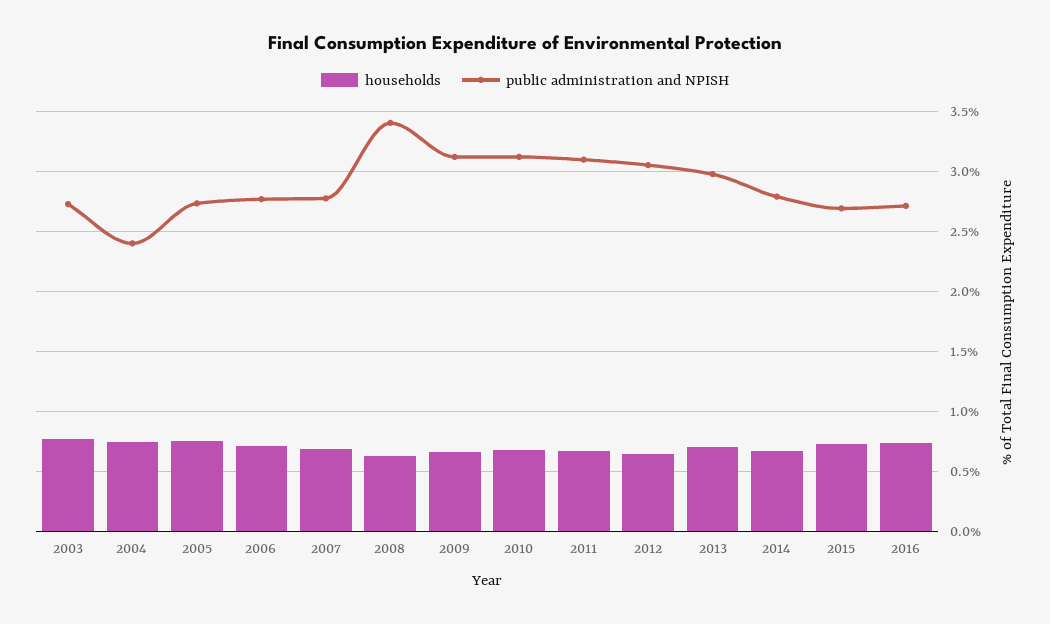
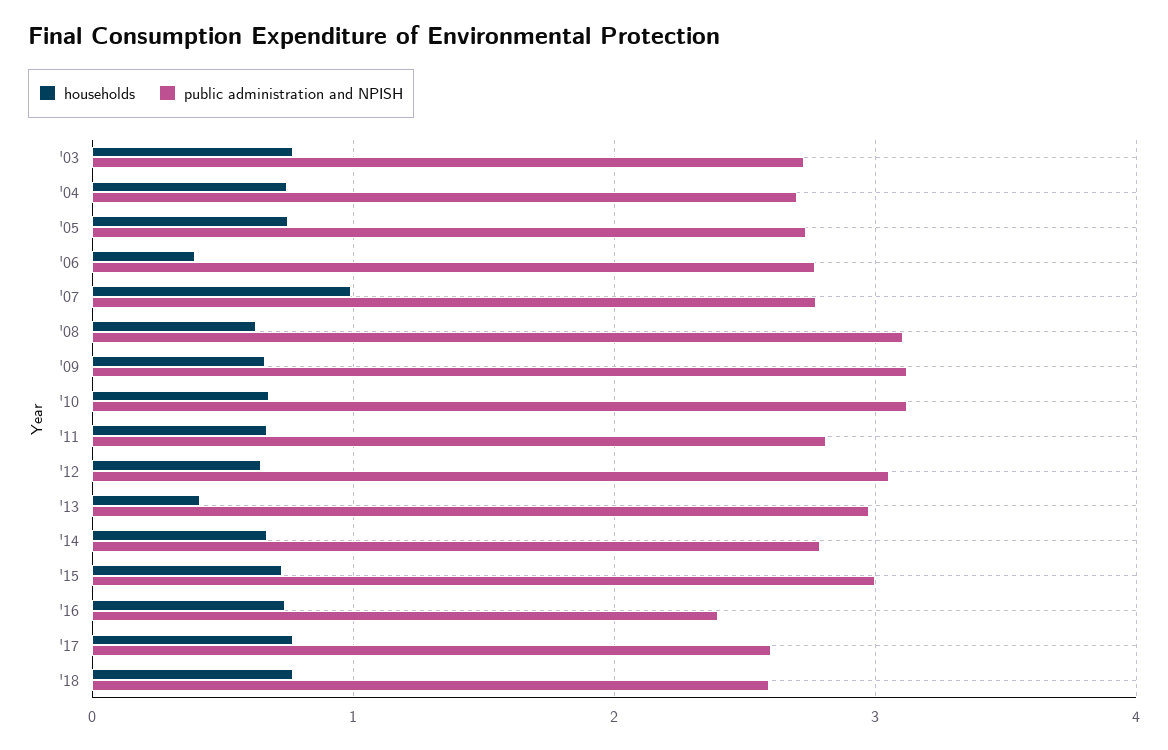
public administration and NPISH, 2004: 2.4 -> 2.7
households, 2006: 0.7 -> 0.4
households, 2007: 0.7 -> 1
public administration and NPISH, 2008: 3.4 -> 3.1
public administration and NPISH, 2011: 3.1 -> 2.8
households, 2013: 0.7 -> 0.4
public administration and NPISH, 2015: 2.7 -> 3
public administration and NPISH, 2016: 2.7 -> 2.4
households, '17: none -> 0.8
public administration and NPISH, '17: none -> 2.6
households, '18: none -> 0.8
public administration and NPISH, '18: none -> 2.6

